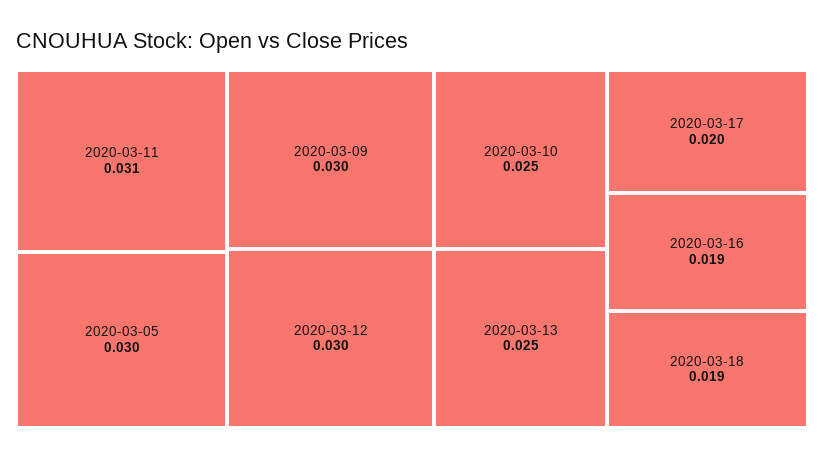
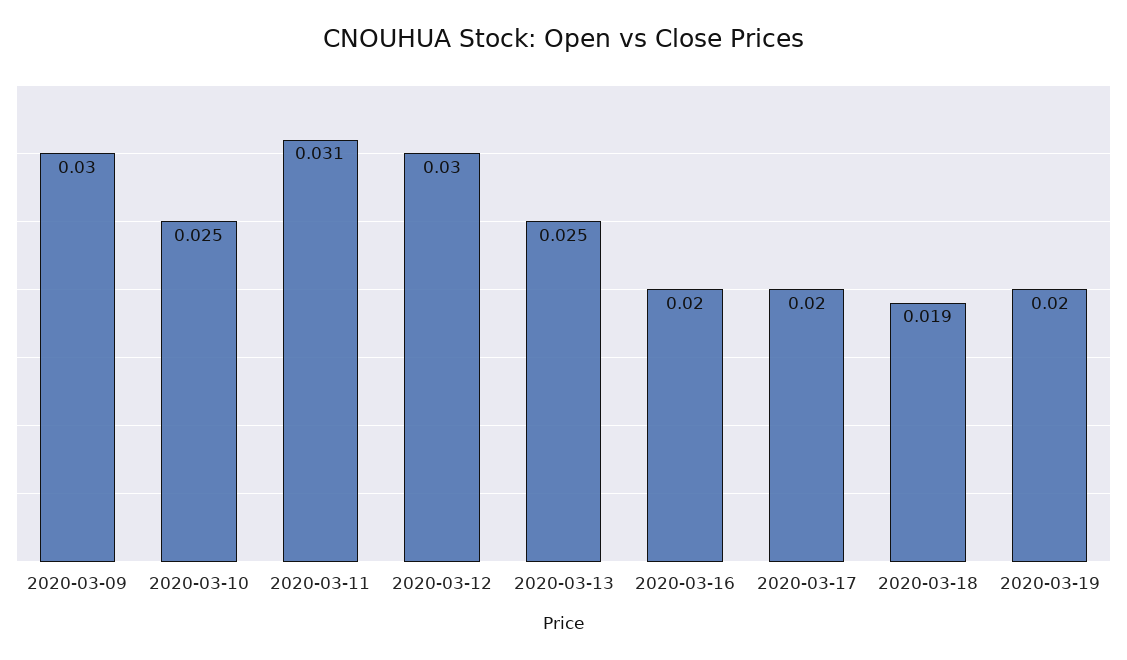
2020-03-05: 0.03 -> none
2020-03-16: 0.019 -> 0.02
2020-03-19: none -> 0.02

